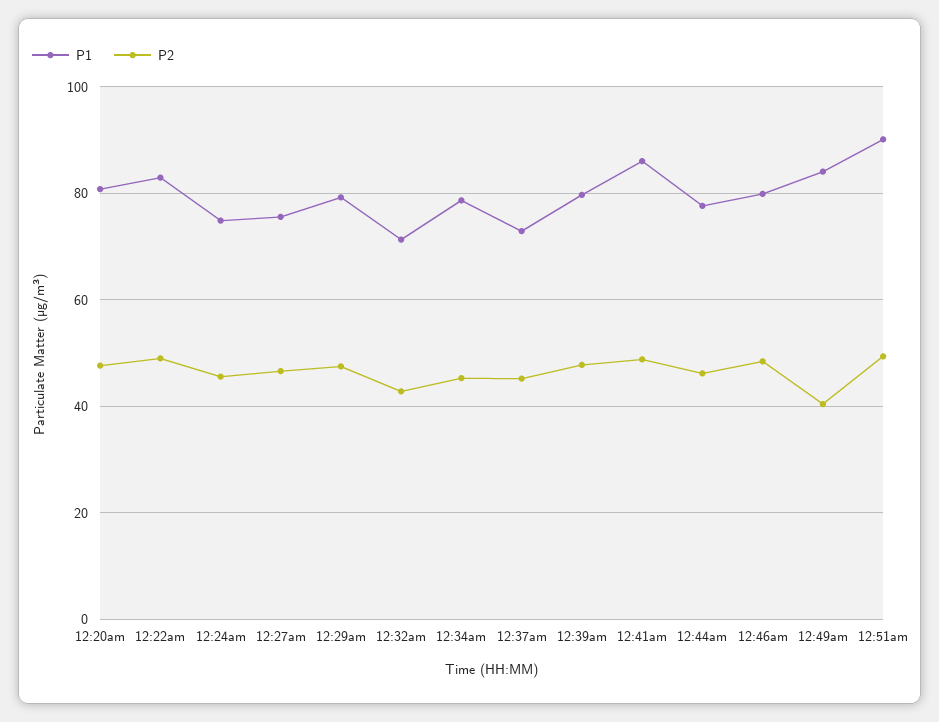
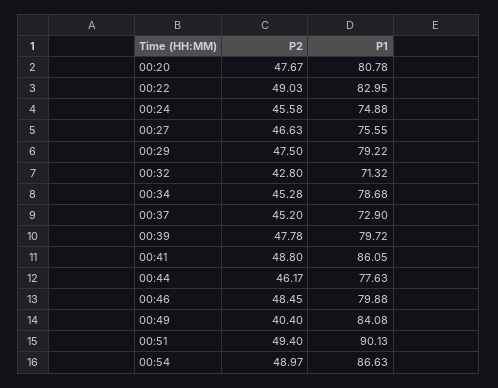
P2, 00:54: none -> 48.97
P1, 00:54: none -> 86.63

